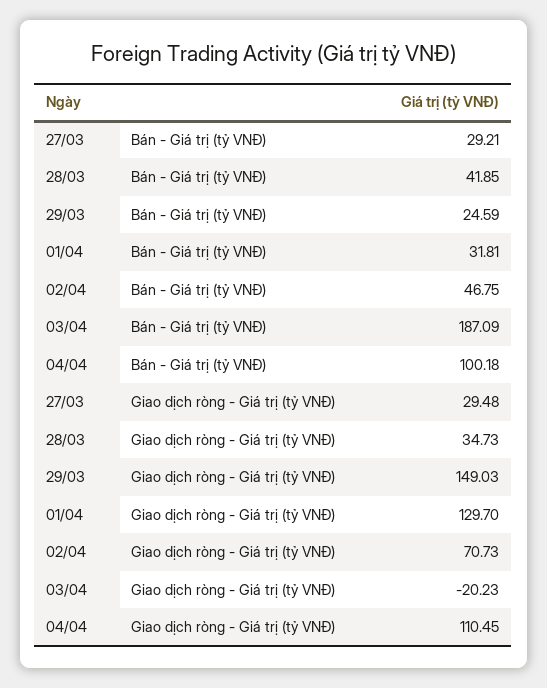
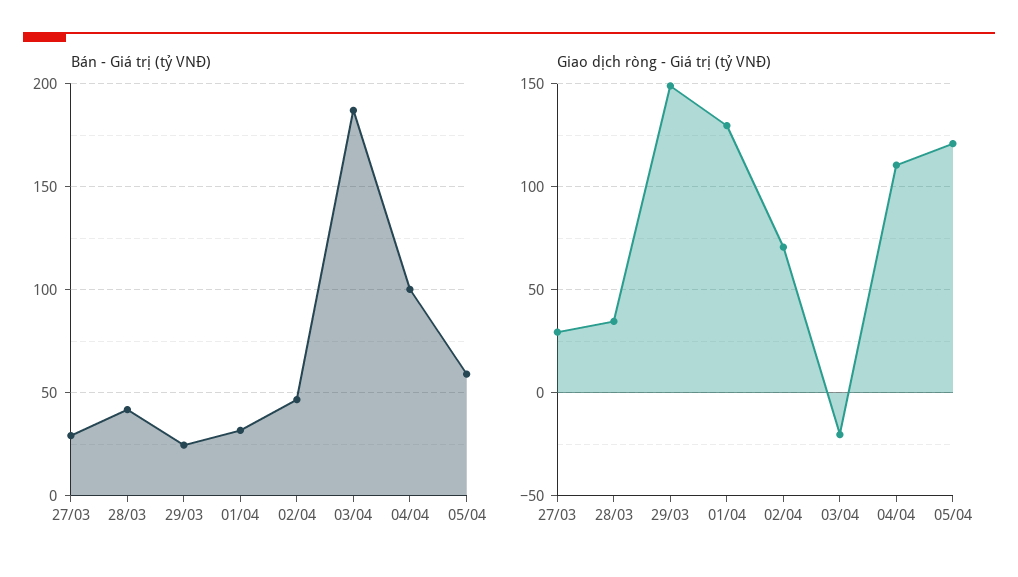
Bán - Giá trị (tỷ VNĐ), 05/04: none -> 60
Giao dịch ròng - Giá trị (tỷ VNĐ), 05/04: none -> 120

